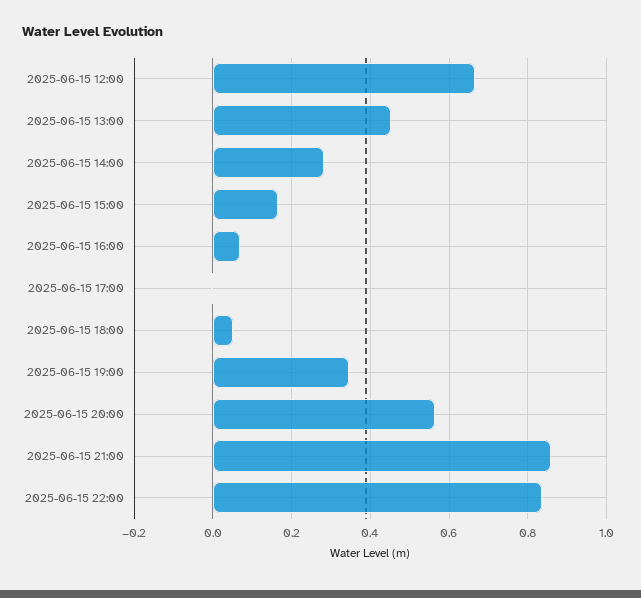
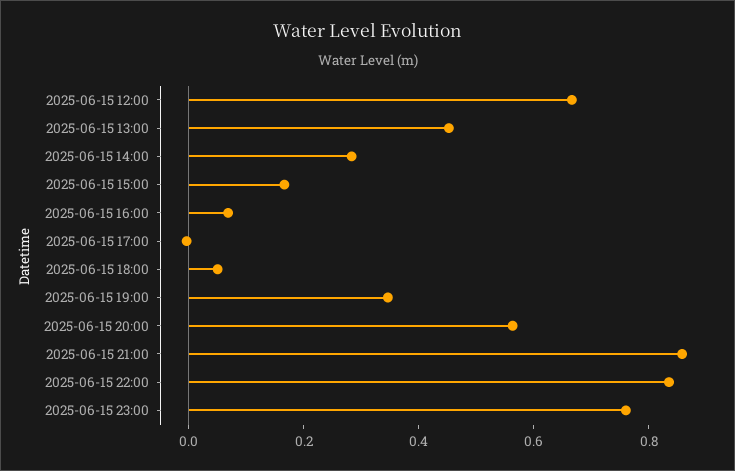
2025-06-15 23:00: none -> 0.75

